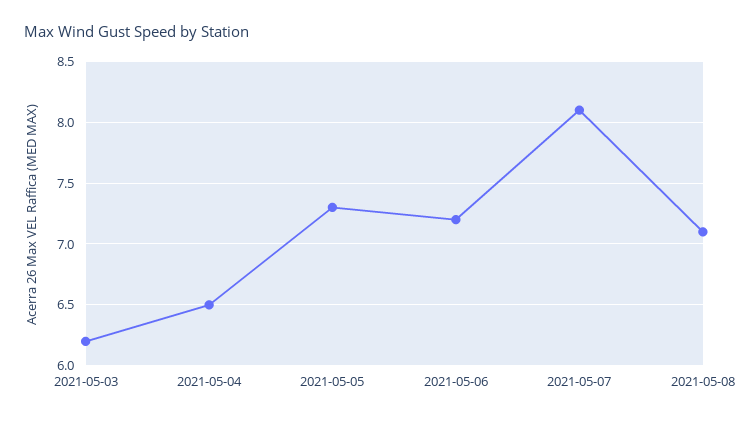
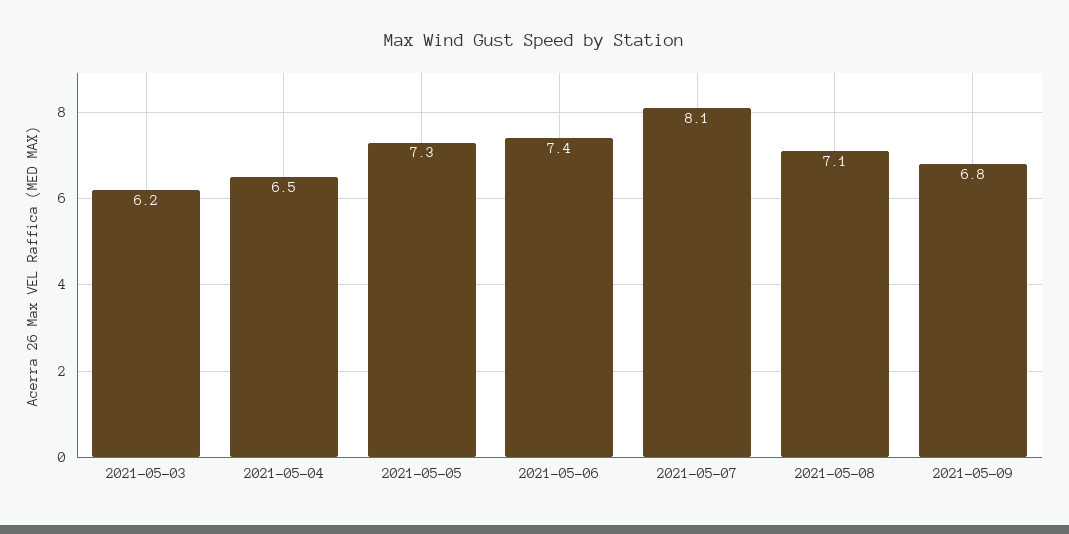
2021-05-06: 7.2 -> 7.4
2021-05-09: none -> 6.8

